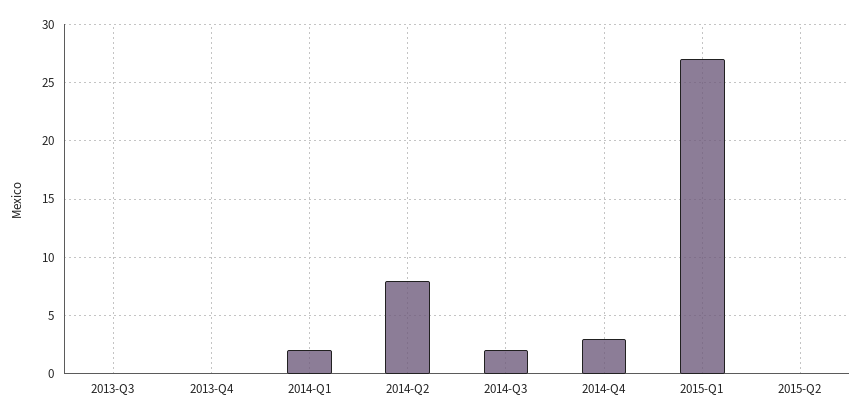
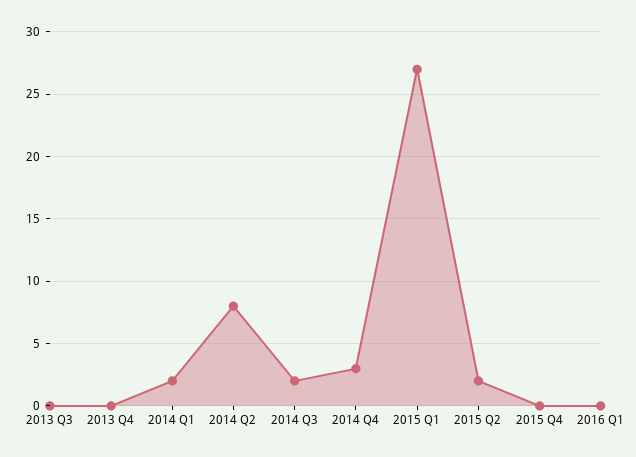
2015-Q2: 0 -> 2
2015 Q4: none -> 0
2016 Q1: none -> 0

